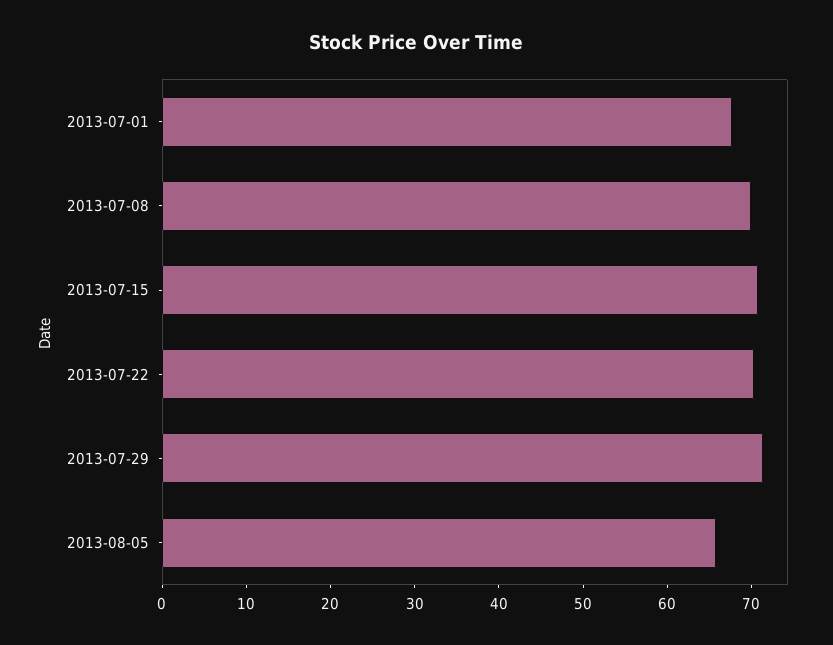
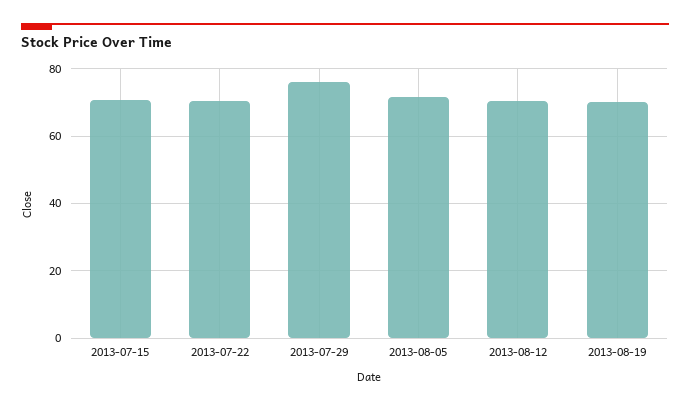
2013-07-01: 68 -> none
2013-07-08: 70 -> none
2013-07-29: 72 -> 76
2013-08-05: 66 -> 72
2013-08-12: none -> 70
2013-08-19: none -> 70

